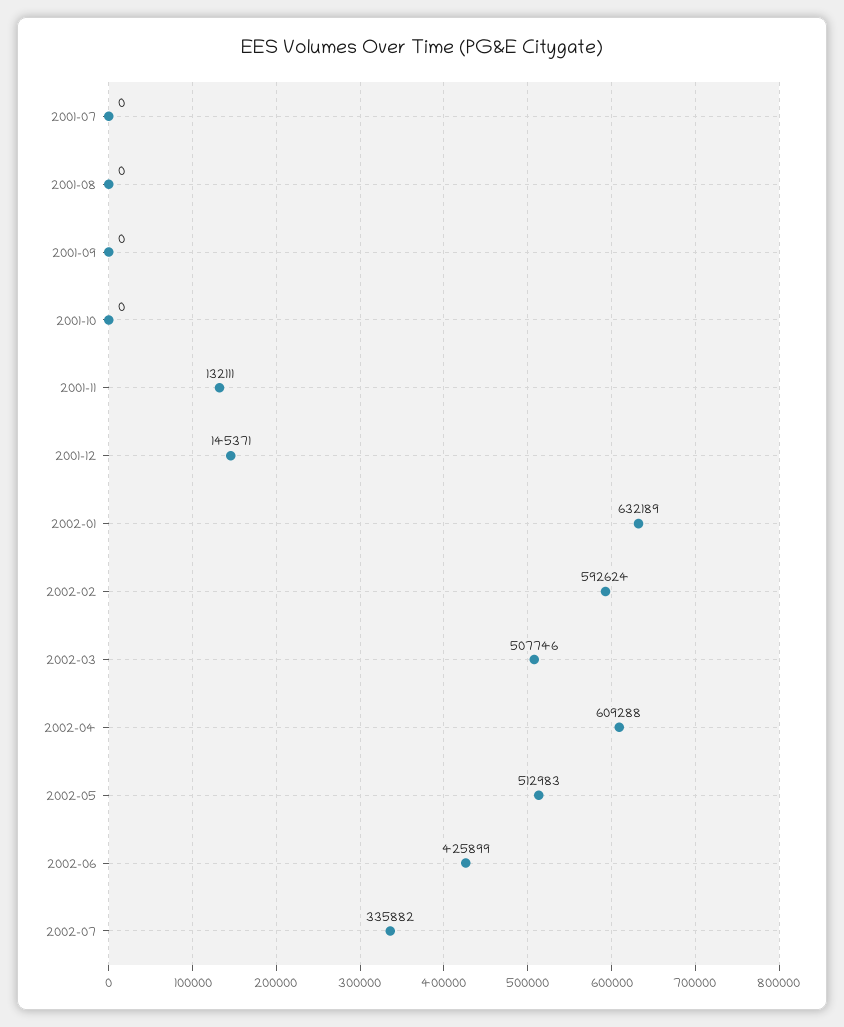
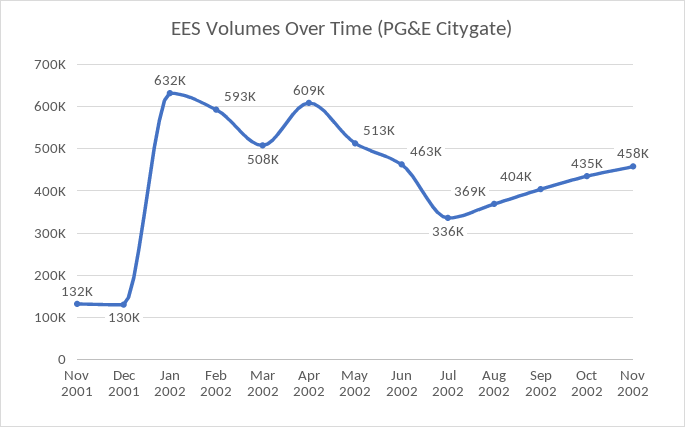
2001-07: 0 -> none
2001-08: 0 -> none
2001-09: 0 -> none
2001-10: 0 -> none
2001-12: 145371 -> 130000
2002-06: 425899 -> 463000
Aug 2002: none -> 369000
Sep 2002: none -> 404000
Oct 2002: none -> 435000
Nov 2002: none -> 458000

